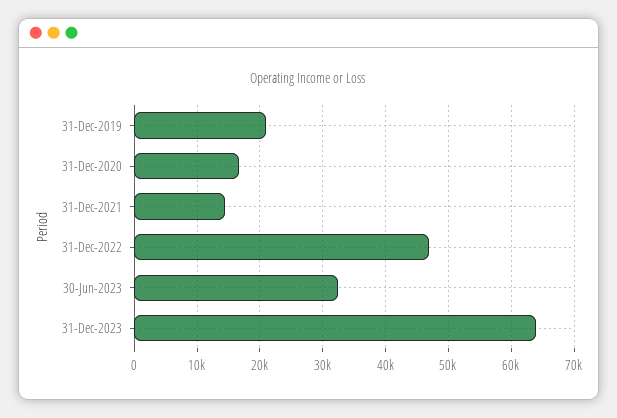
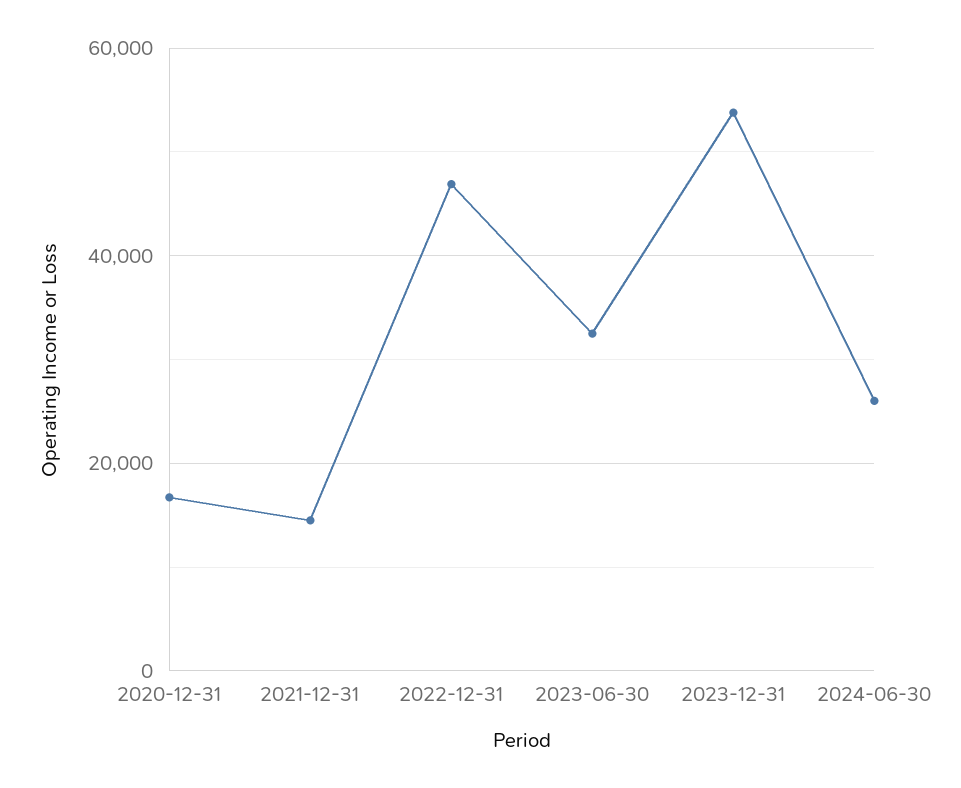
31-Dec-2019: 21000 -> none
31-Dec-2023: 64000 -> 54000
2024-06-30: none -> 26000

